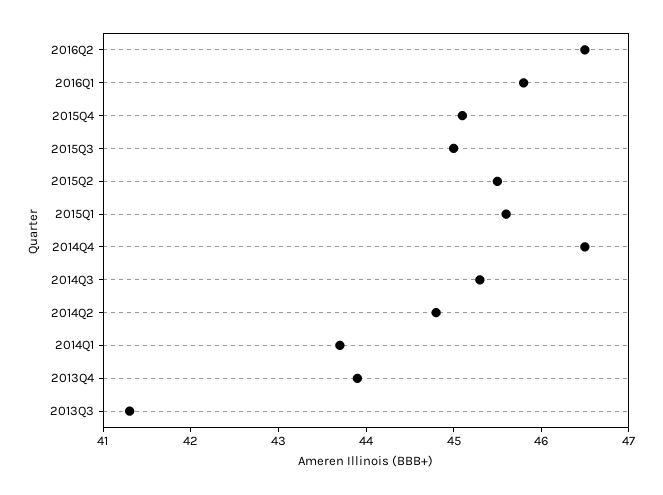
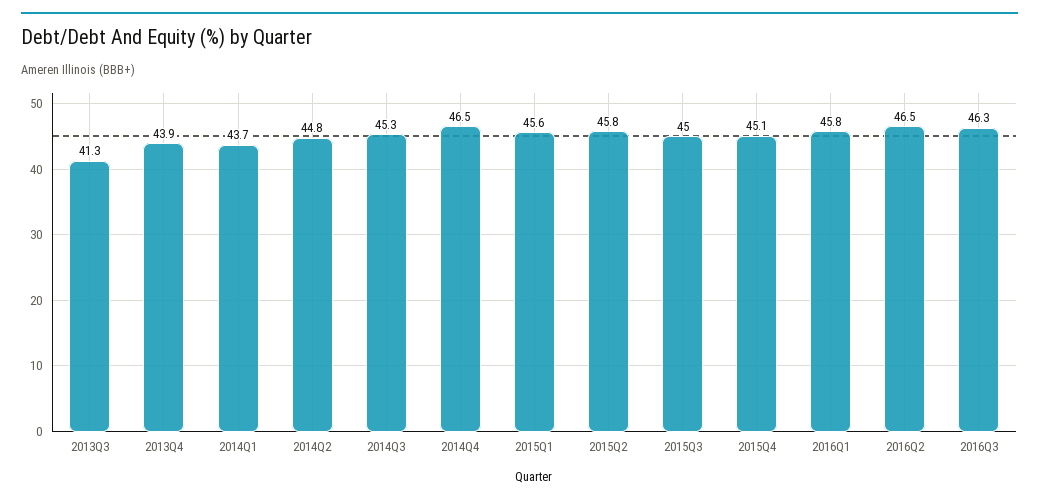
2015Q2: 45.5 -> 45.8
2016Q3: none -> 46.3

